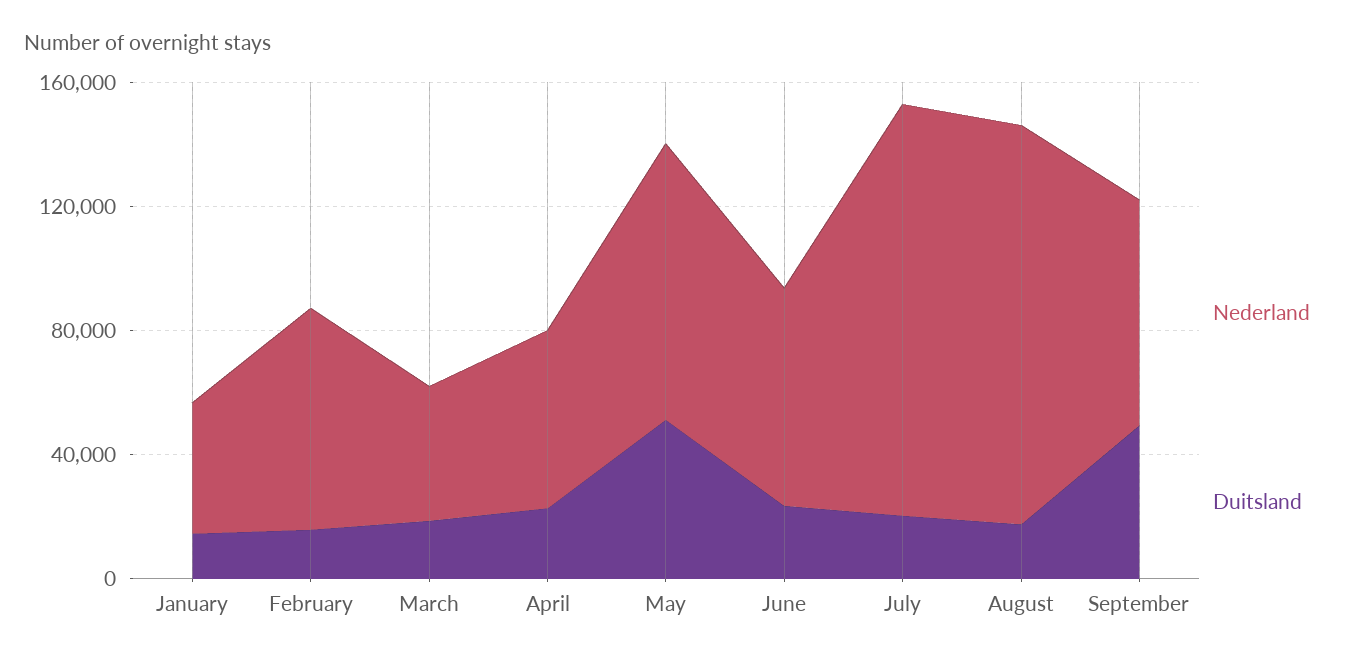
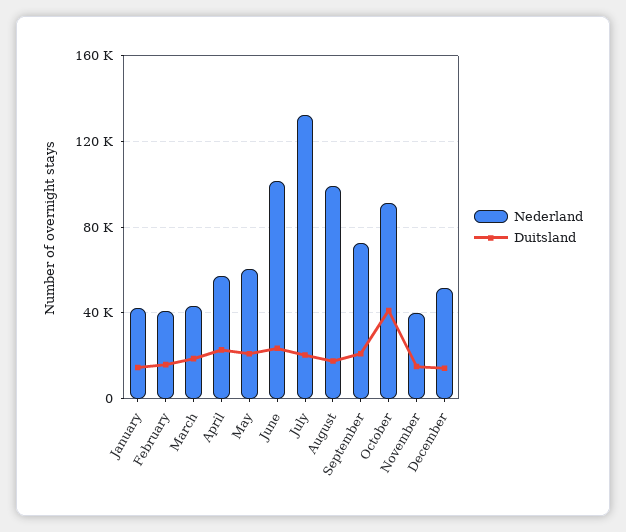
Nederland, February: 70000 -> 40000
Nederland, May: 90000 -> 60000
Duitsland, May: 50000 -> 20000
Nederland, June: 70000 -> 100000
Nederland, August: 130000 -> 100000
Duitsland, September: 50000 -> 20000
Nederland, October: none -> 90000
Duitsland, October: none -> 40000
Nederland, November: none -> 40000
Duitsland, November: none -> 15000
Nederland, December: none -> 50000
Duitsland, December: none -> 15000

